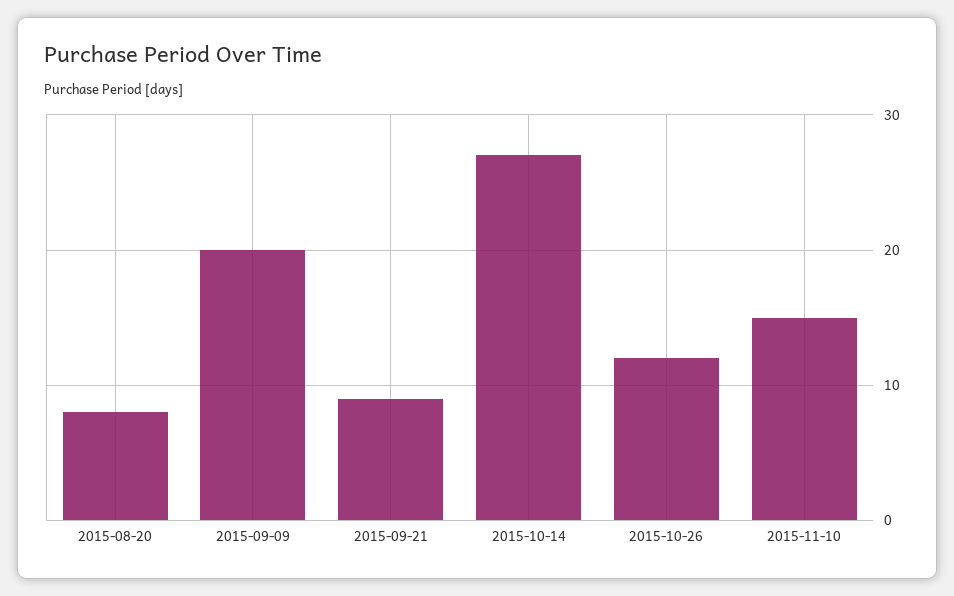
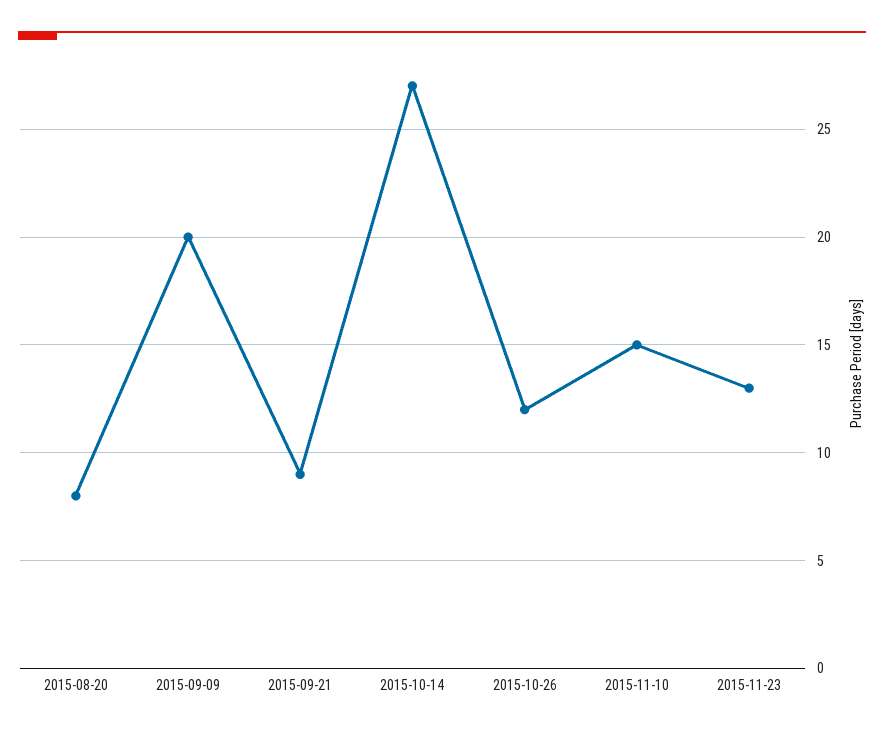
2015-11-23: none -> 13

